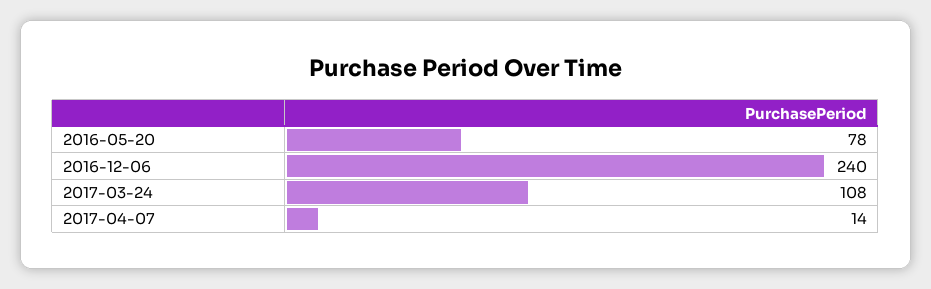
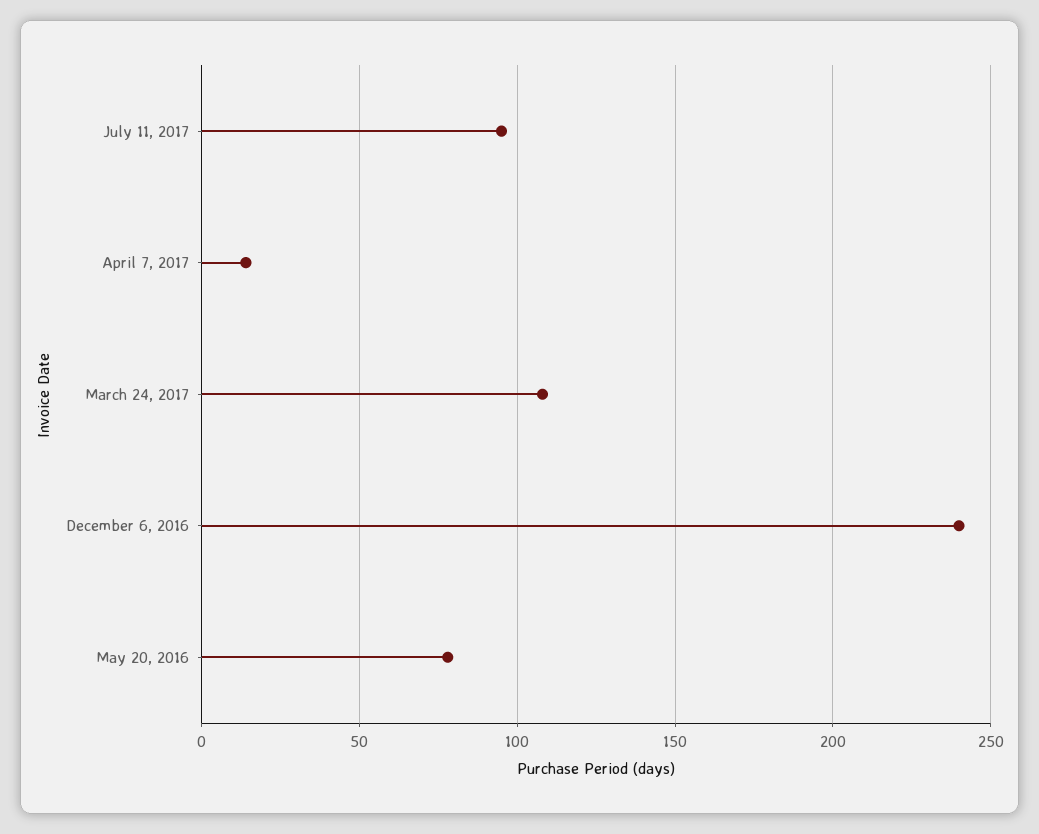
July 11, 2017: none -> 95

